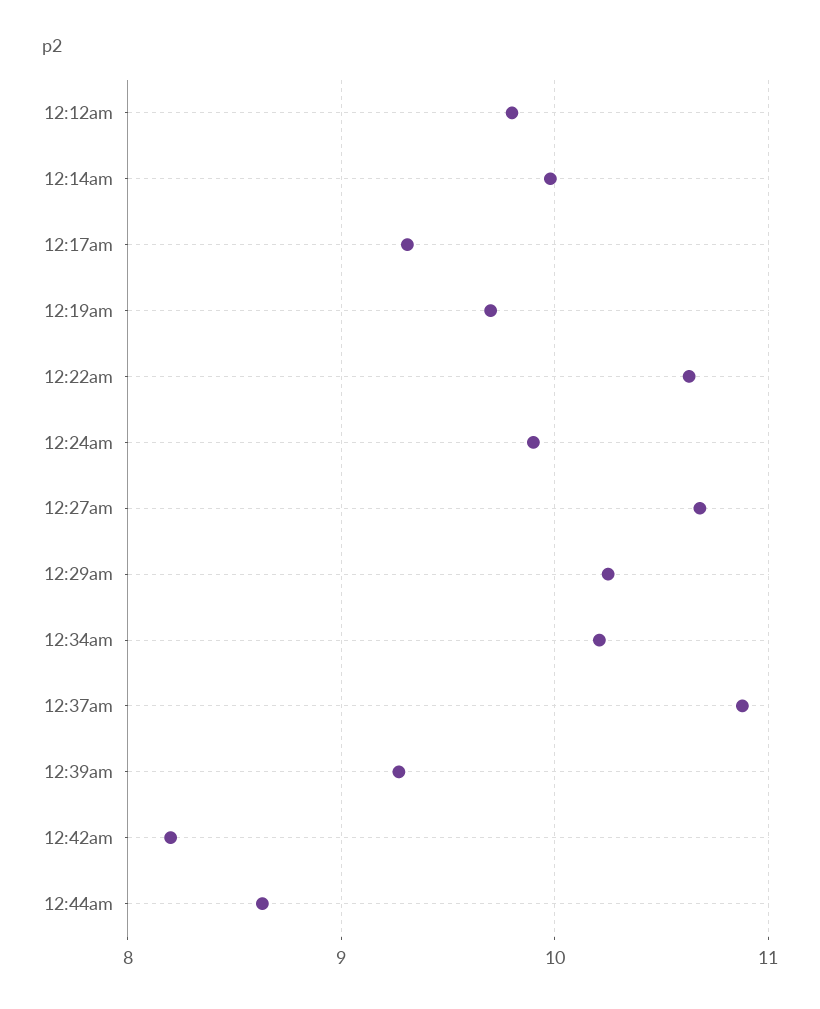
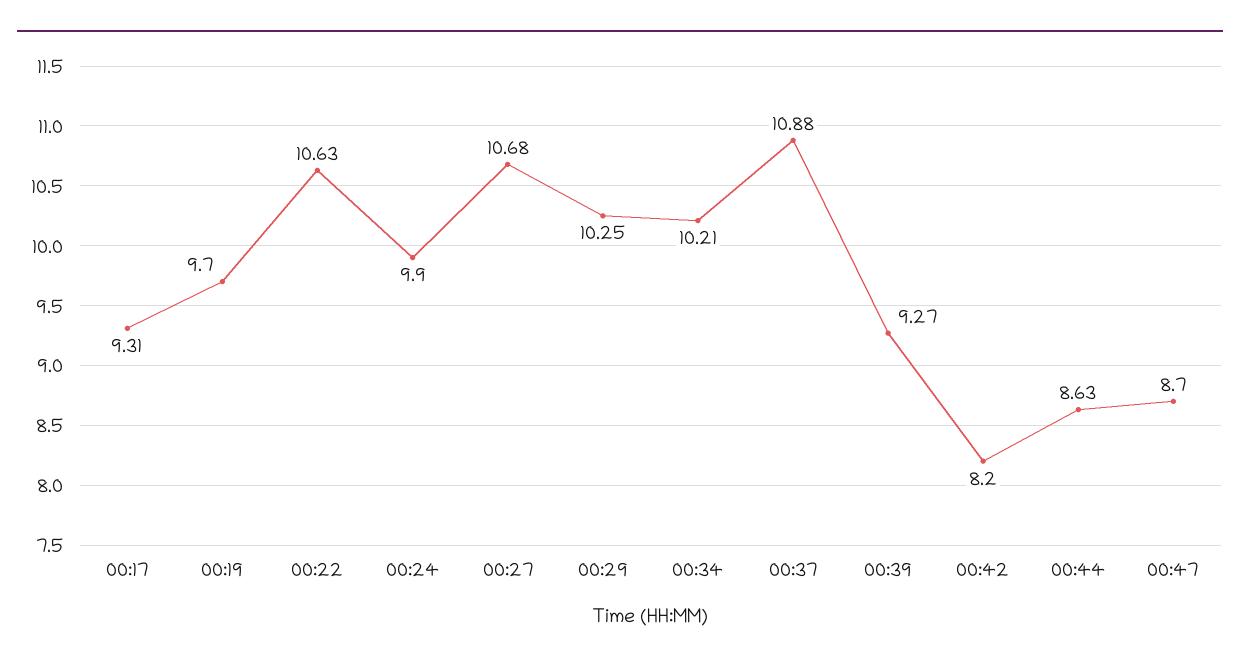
12:12am: 9.8 -> none
12:14am: 10 -> none
00:47: none -> 8.7

